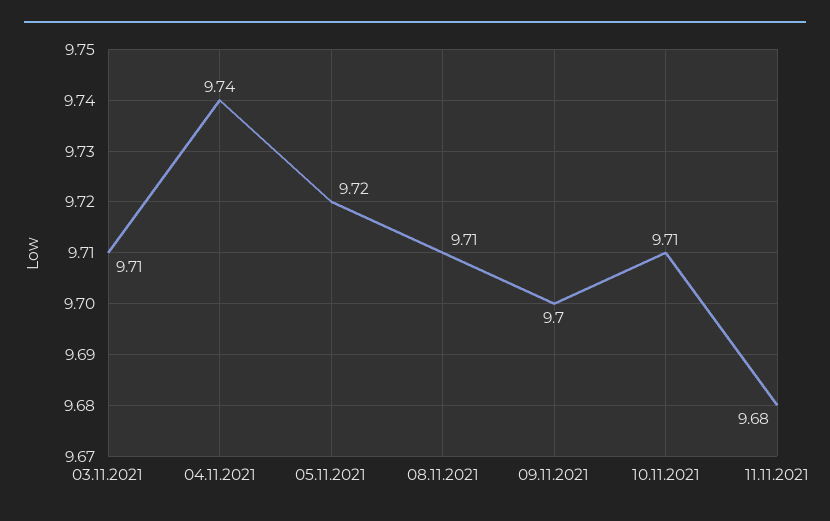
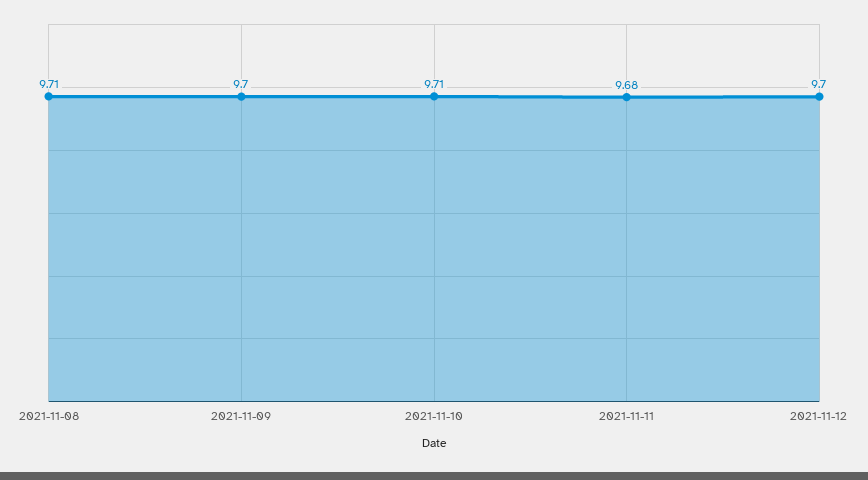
03.11.2021: 9.71 -> none
04.11.2021: 9.74 -> none
05.11.2021: 9.72 -> none
2021-11-12: none -> 9.7

